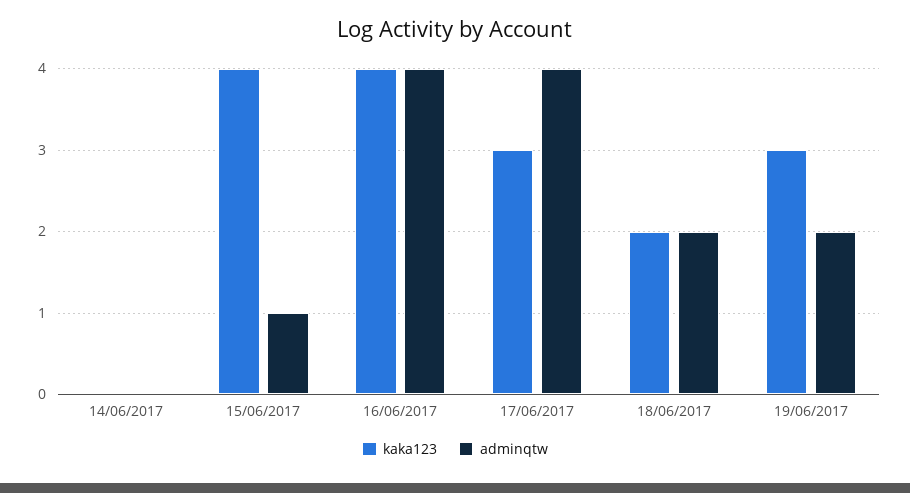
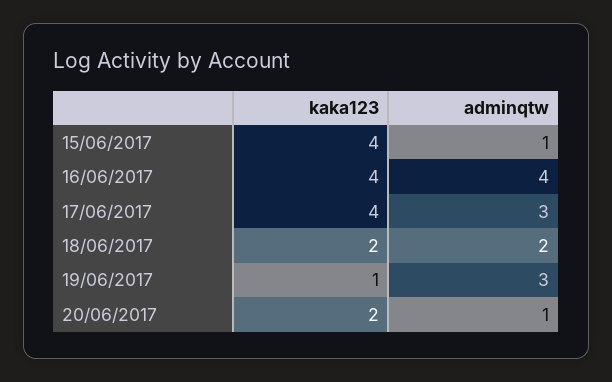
kaka123, 14/06/2017: 0 -> none
adminqtw, 14/06/2017: 0 -> none
kaka123, 17/06/2017: 3 -> 4
adminqtw, 17/06/2017: 4 -> 3
kaka123, 19/06/2017: 3 -> 1
adminqtw, 19/06/2017: 2 -> 3
kaka123, 20/06/2017: none -> 2
adminqtw, 20/06/2017: none -> 1

